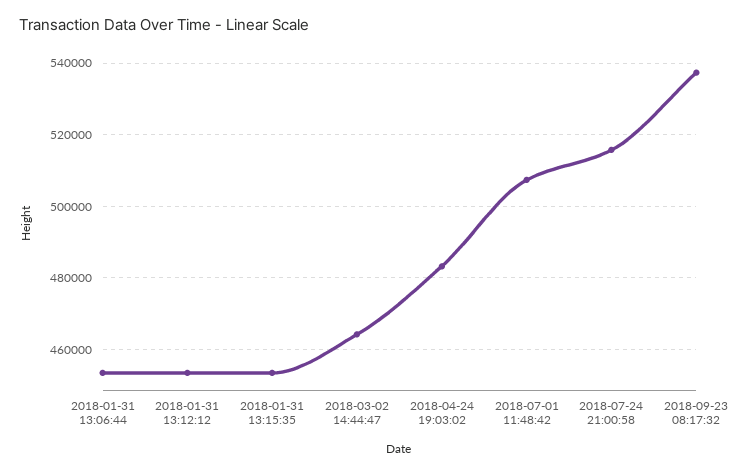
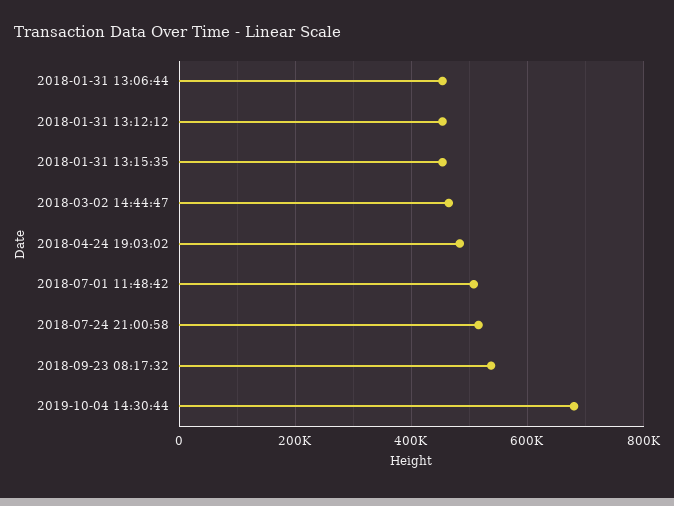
2019-10-04 14:30:44: none -> 680000

